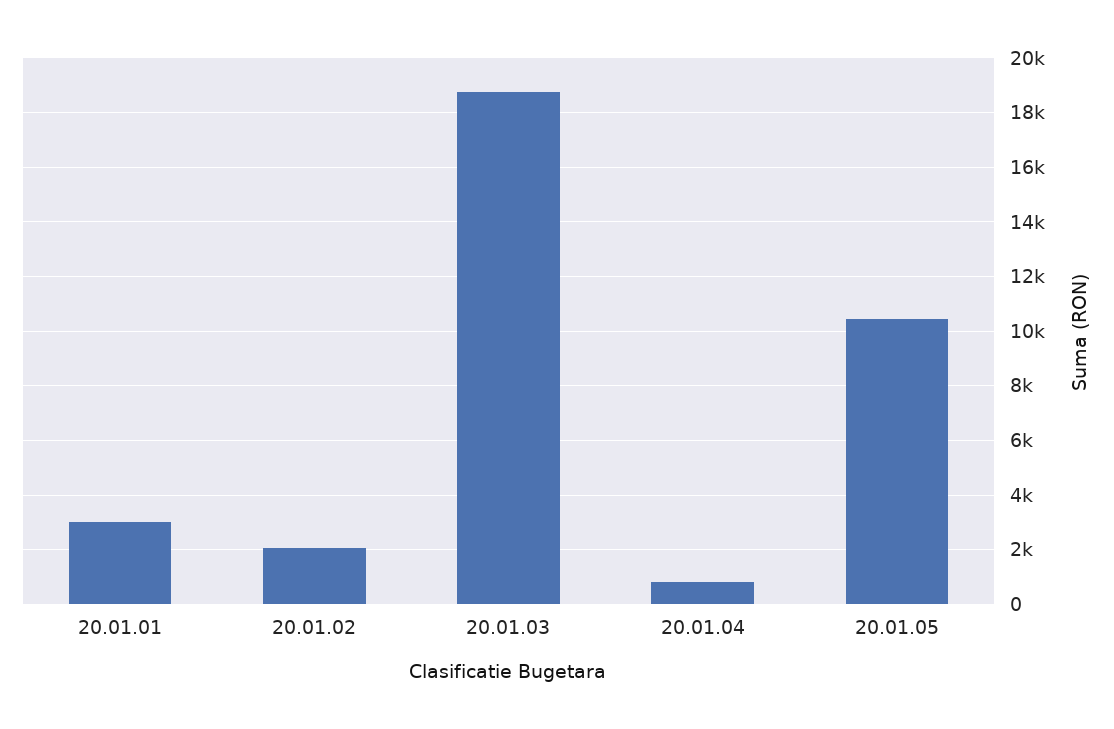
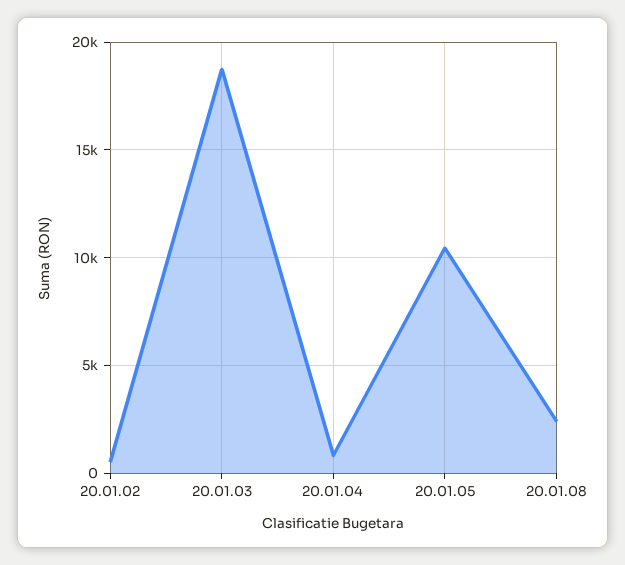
20.01.01: 3000 -> none
20.01.02: 2000 -> 500
20.01.08: none -> 2500

